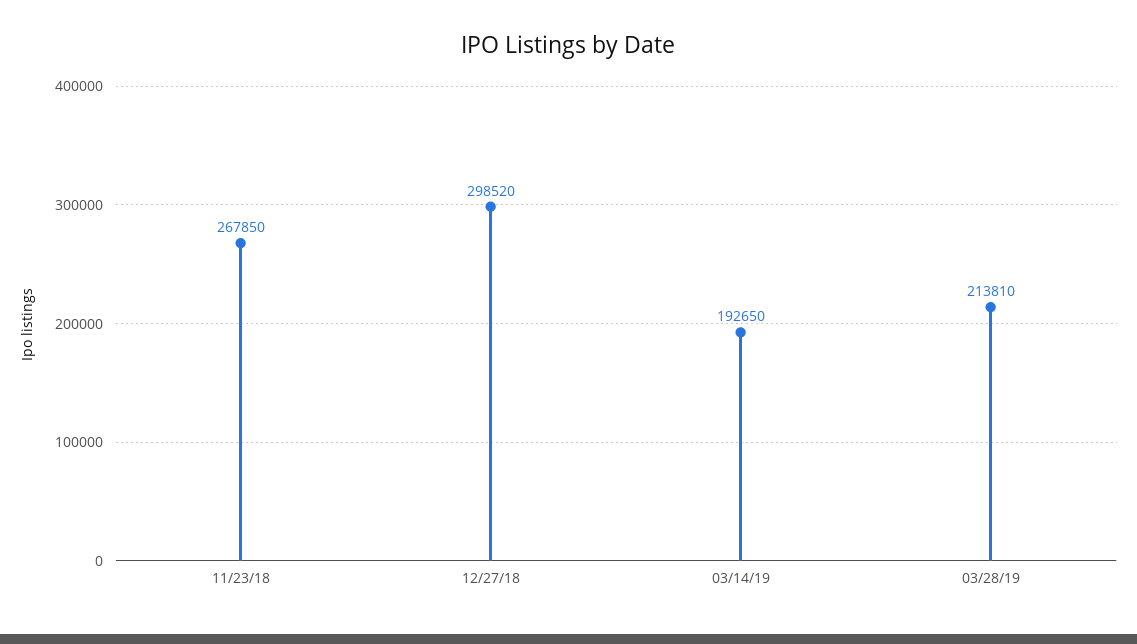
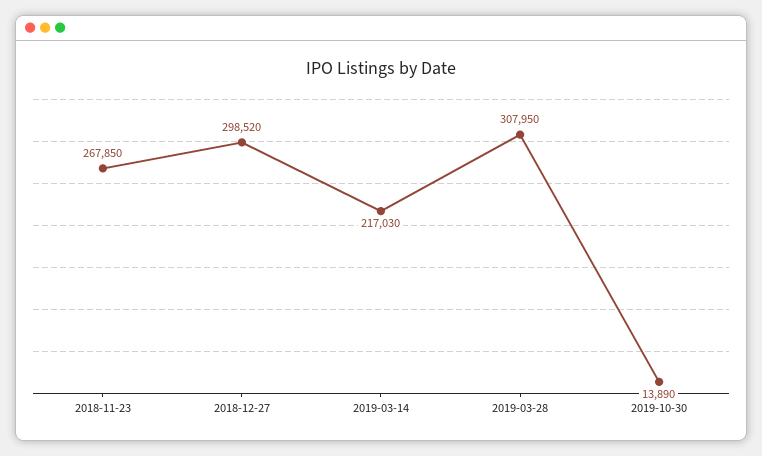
03/14/19: 192650 -> 217030
03/28/19: 213810 -> 307950
2019-10-30: none -> 13890

